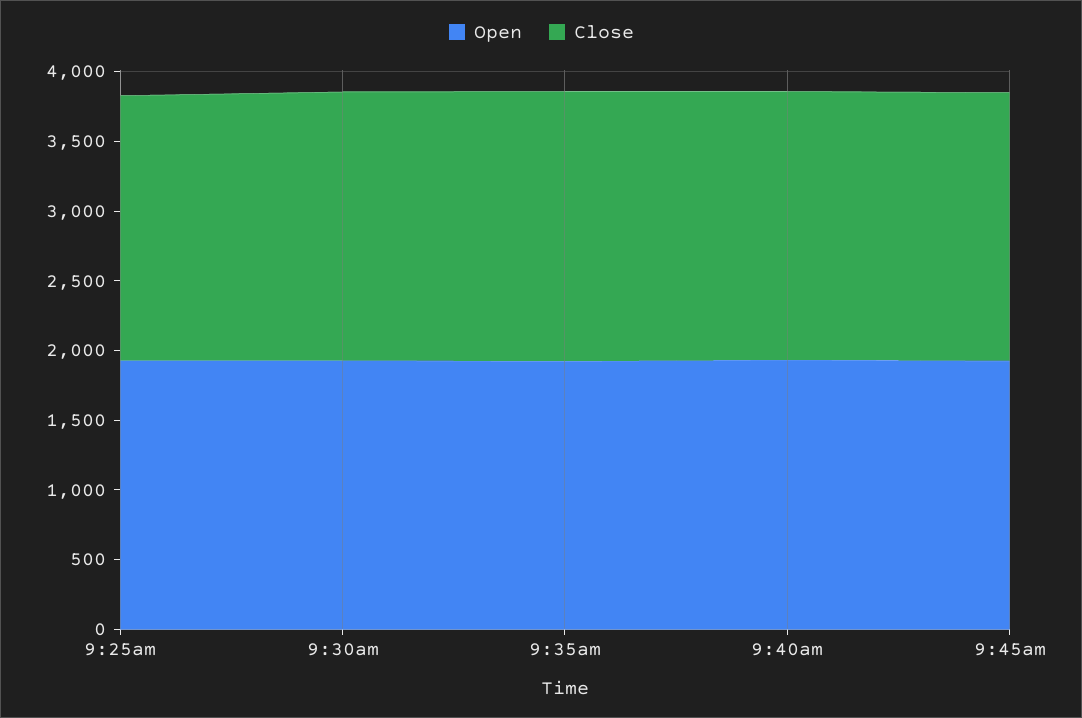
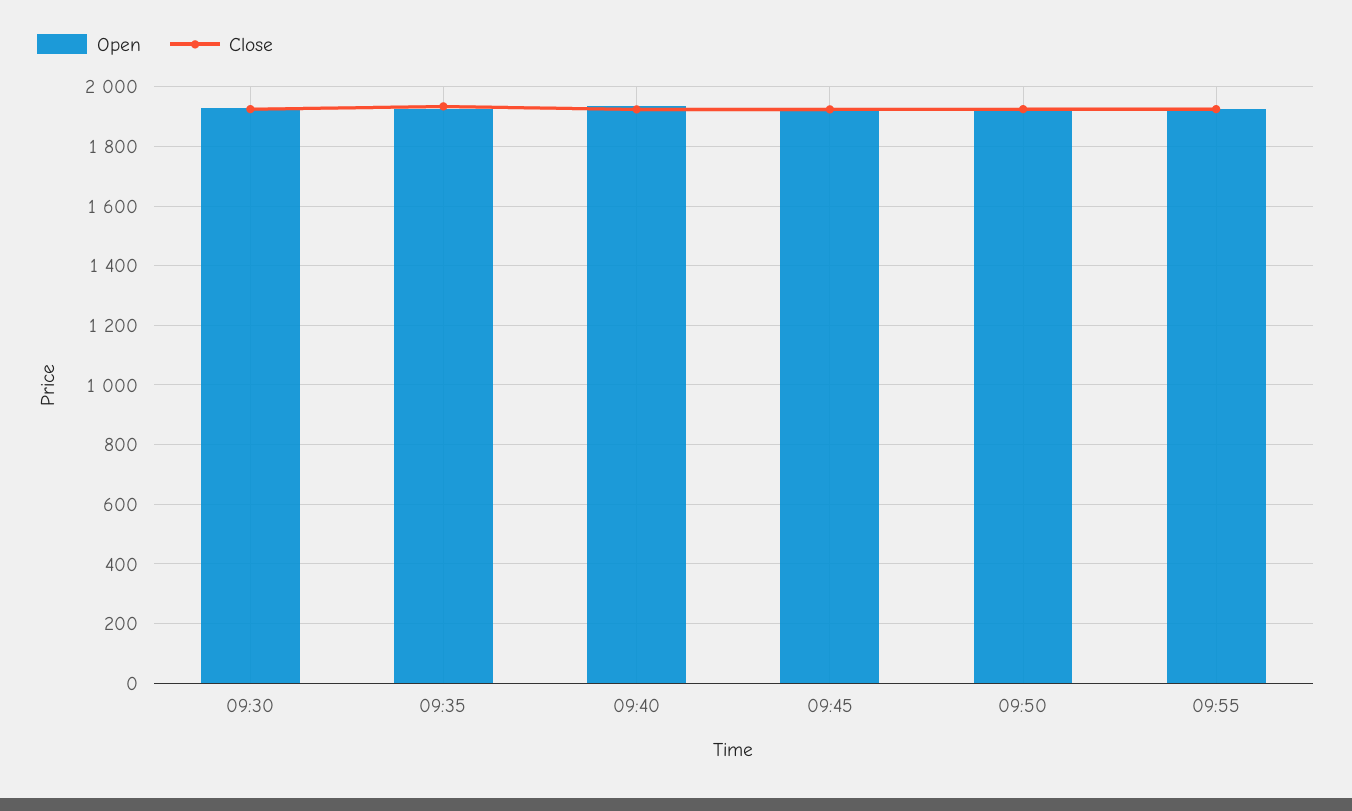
Open, 9:25am: 1900 -> none
Close, 9:25am: 1900 -> none
Open, 09:50: none -> 1925
Close, 09:50: none -> 1925
Open, 09:55: none -> 1925
Close, 09:55: none -> 1925

